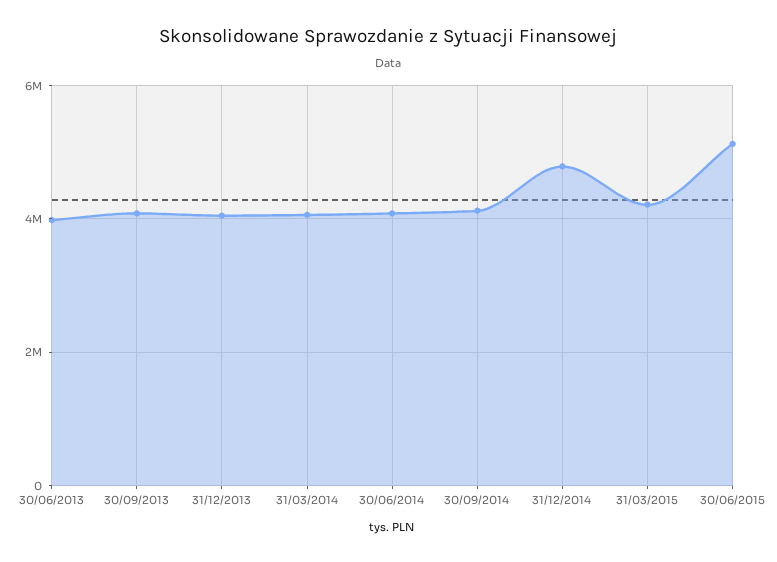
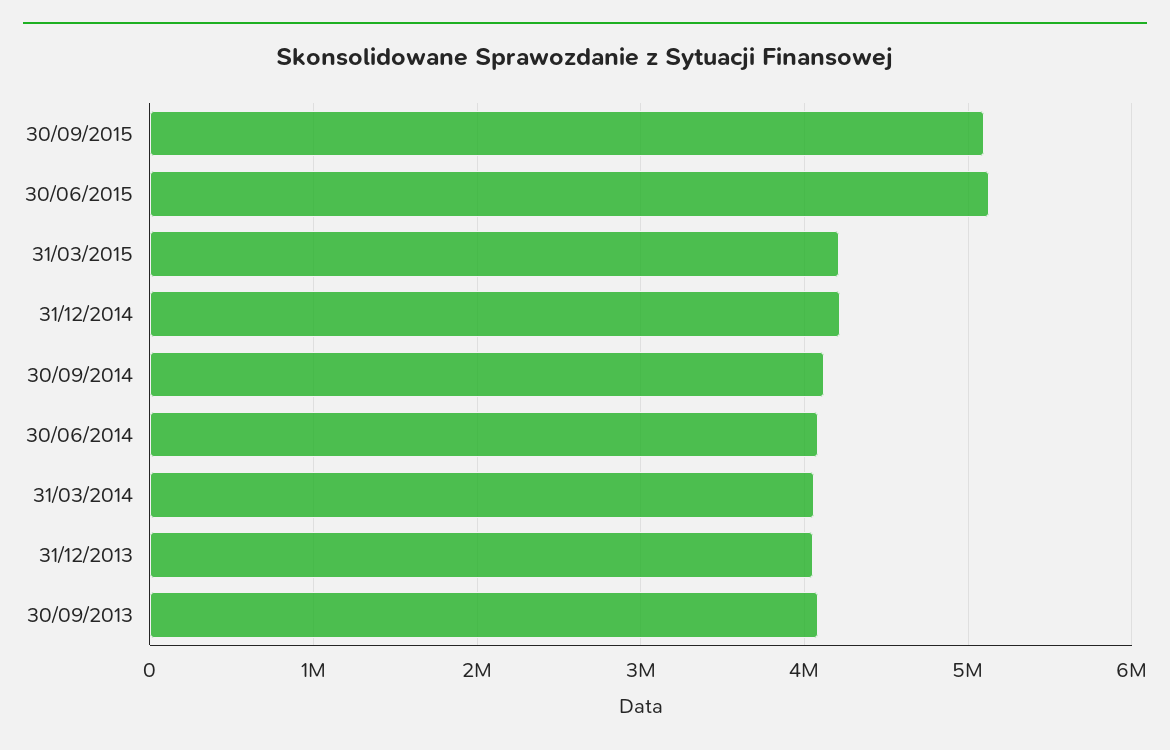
30/06/2013: 4000000 -> none
31/12/2014: 4800000 -> 4200000
30/09/2015: none -> 5100000

